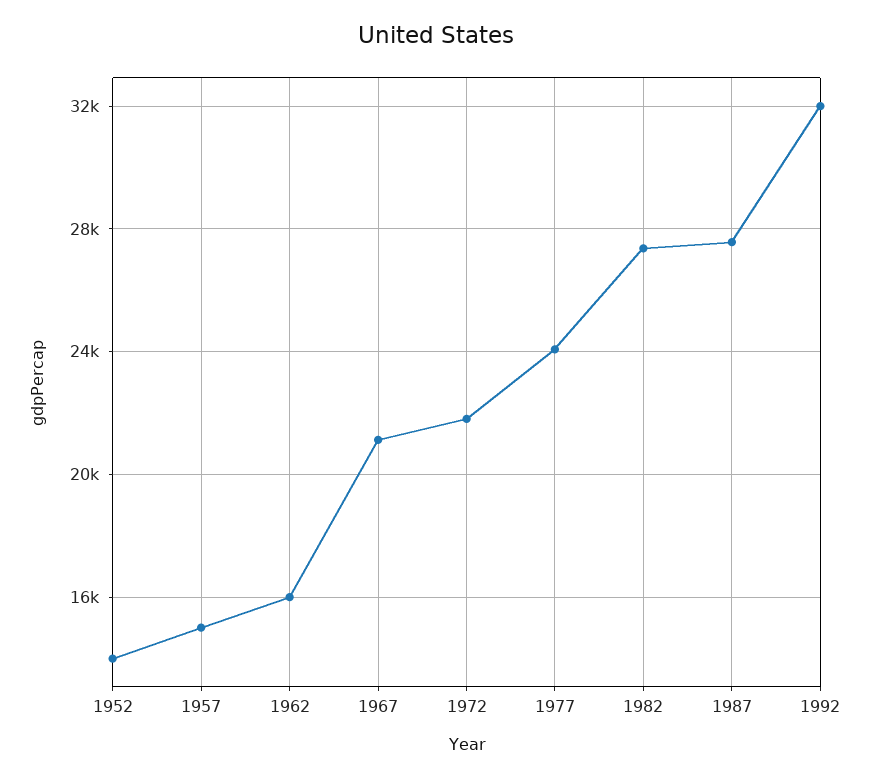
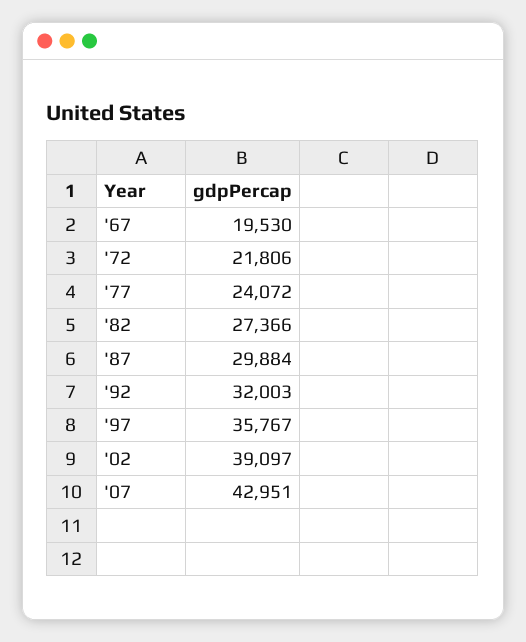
1952: 14000 -> none
1957: 15000 -> none
1962: 16000 -> none
1967: 21000 -> 19530
1987: 27500 -> 29884
'97: none -> 35767
'02: none -> 39097
'07: none -> 42951

